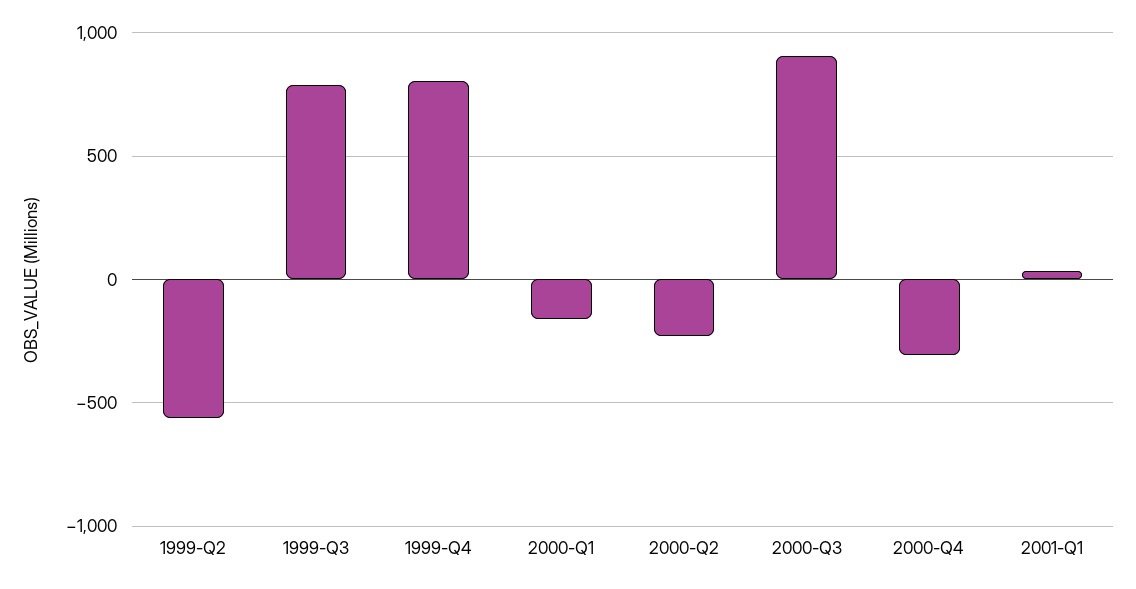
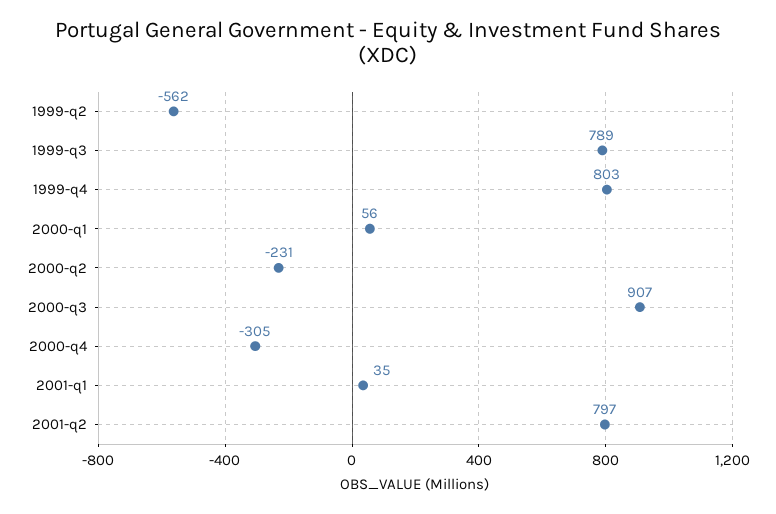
2000-Q1: -150 -> 56
2001-q2: none -> 797

